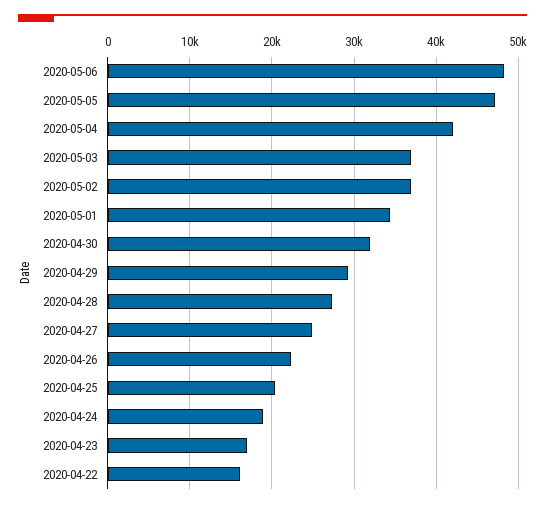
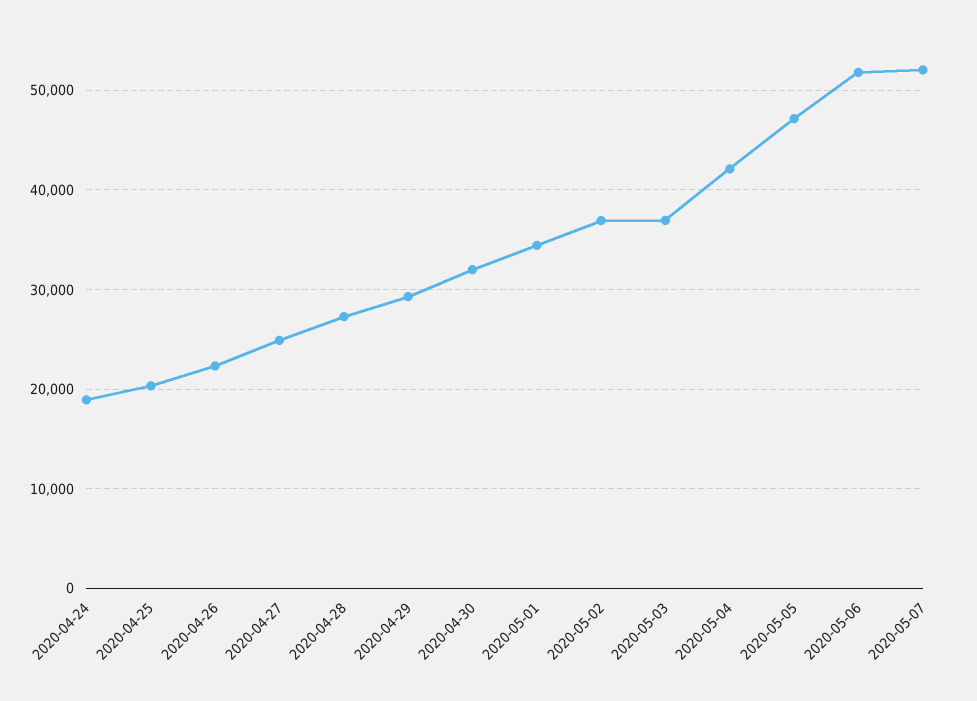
2020-05-06: 48000 -> 52000
2020-04-23: 17000 -> none
2020-04-22: 16000 -> none
2020-05-07: none -> 52000

